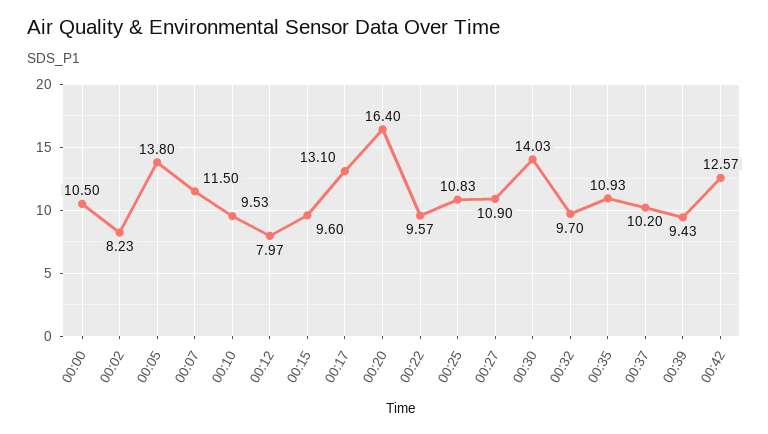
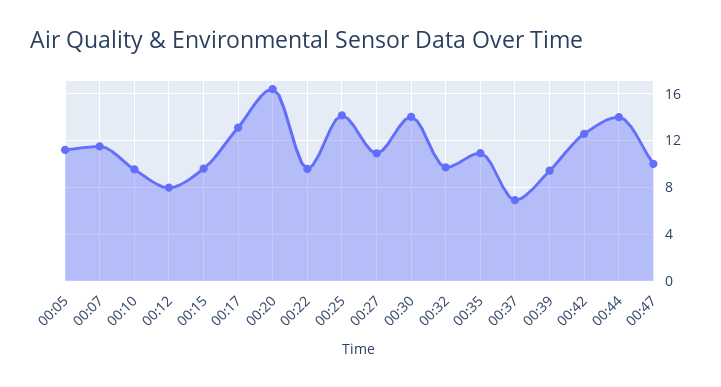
00:00: 10.5 -> none
00:02: 8.23 -> none
00:05: 13.8 -> 11
00:25: 10.83 -> 14
00:37: 10.2 -> 7
00:44: none -> 14
00:47: none -> 10

